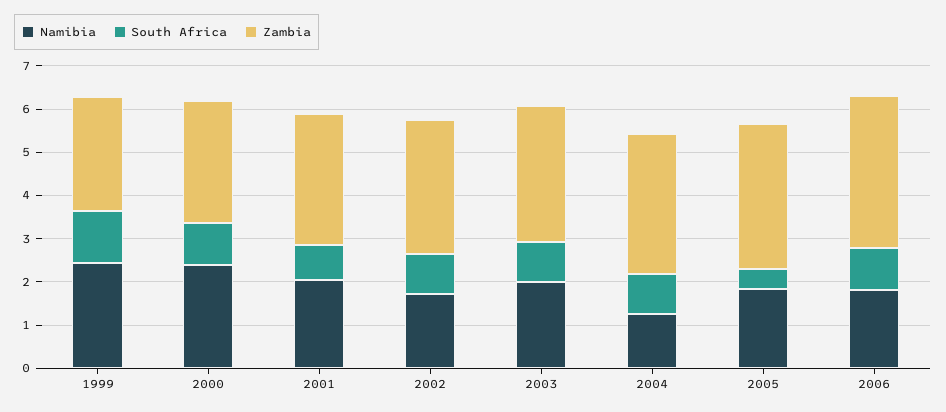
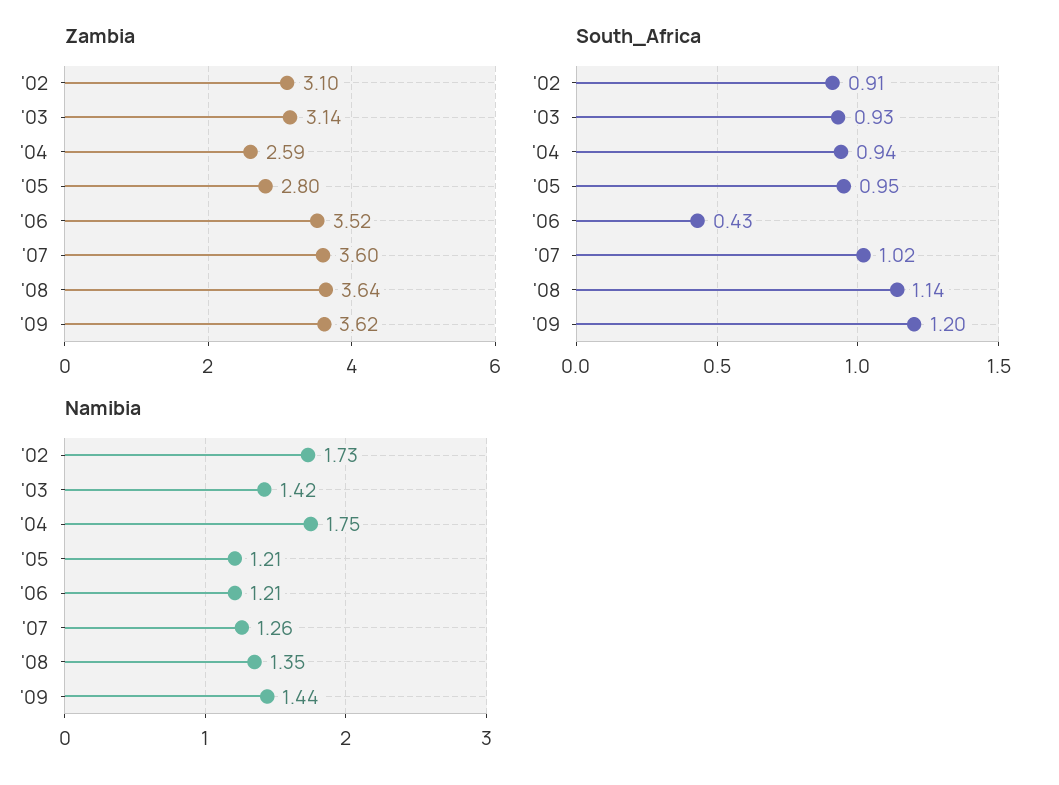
Namibia, 1999: 2.4 -> none
South Africa, 1999: 1.2 -> none
Zambia, 1999: 2.6 -> none
Namibia, 2000: 2.4 -> none
South Africa, 2000: 1 -> none
Zambia, 2000: 2.8 -> none
Namibia, 2001: 2 -> none
South Africa, 2001: 0.8 -> none
Zambia, 2001: 3 -> none
Namibia, 2003: 2 -> 1.42
Namibia, 2004: 1.2 -> 1.75
Zambia, 2004: 3.2 -> 2.59
Namibia, 2005: 1.8 -> 1.21
South Africa, 2005: 0.4 -> 0.95
Zambia, 2005: 3.4 -> 2.8
Namibia, 2006: 1.8 -> 1.21
South Africa, 2006: 1 -> 0.43
Zambia, '07: none -> 3.6
Zambia, '08: none -> 3.64
Zambia, '09: none -> 3.62
South Africa, '07: none -> 1.02
South Africa, '08: none -> 1.14
South Africa, '09: none -> 1.2
Namibia, '07: none -> 1.26
Namibia, '08: none -> 1.35
Namibia, '09: none -> 1.44

